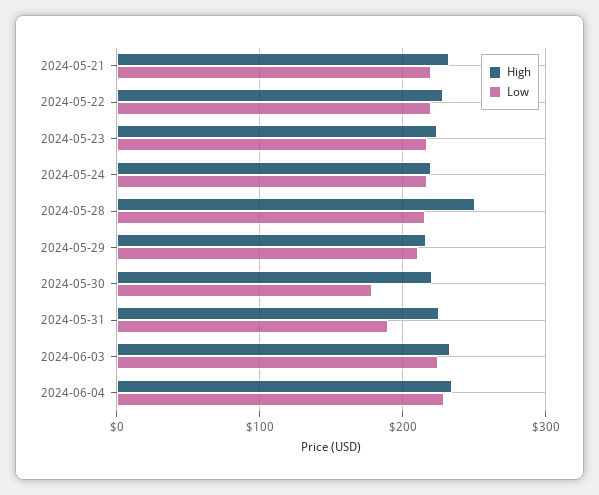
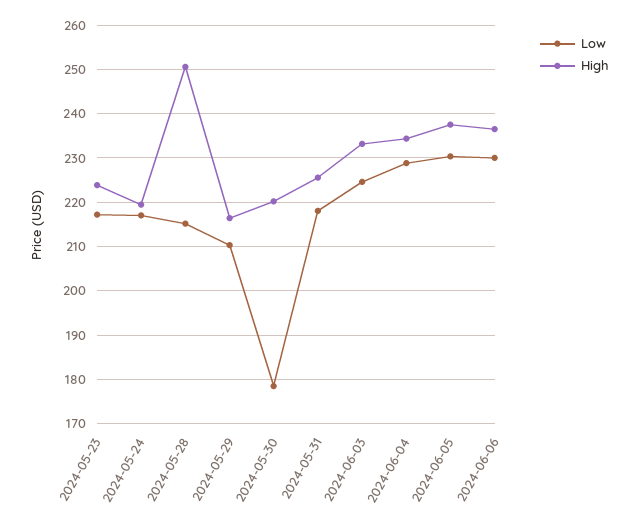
High, 2024-05-21: 230 -> none
Low, 2024-05-21: 220 -> none
High, 2024-05-22: 230 -> none
Low, 2024-05-22: 220 -> none
Low, 2024-05-31: 190 -> 218
Low, 2024-06-05: none -> 230
High, 2024-06-05: none -> 238
Low, 2024-06-06: none -> 230
High, 2024-06-06: none -> 236

